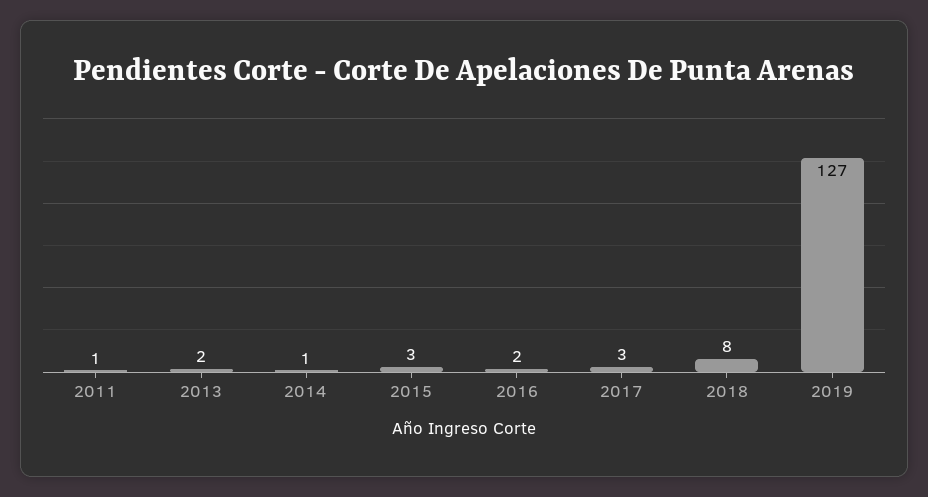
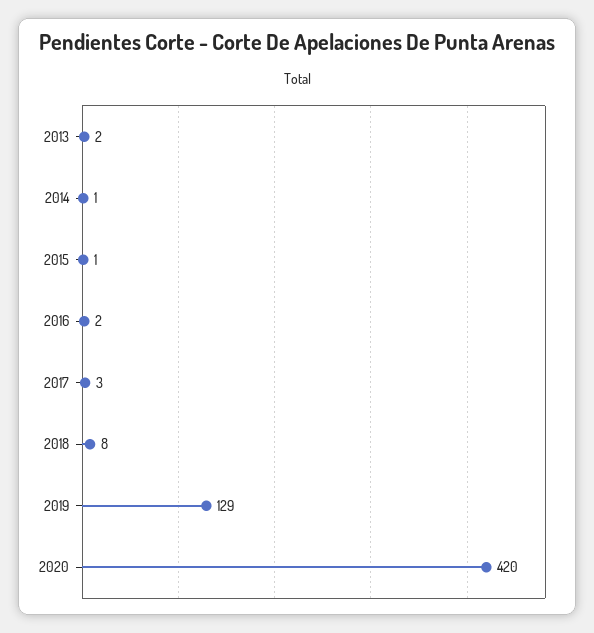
2011: 1 -> none
2015: 3 -> 1
2019: 127 -> 129
2020: none -> 420

